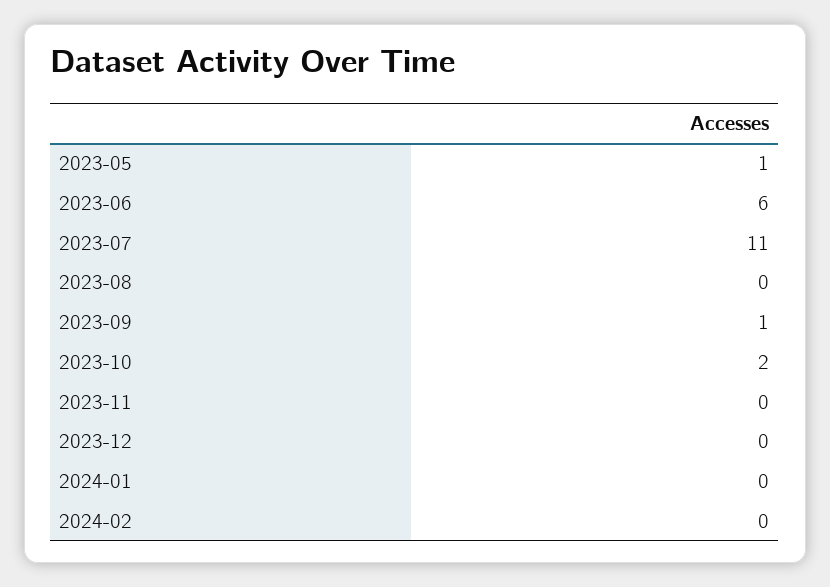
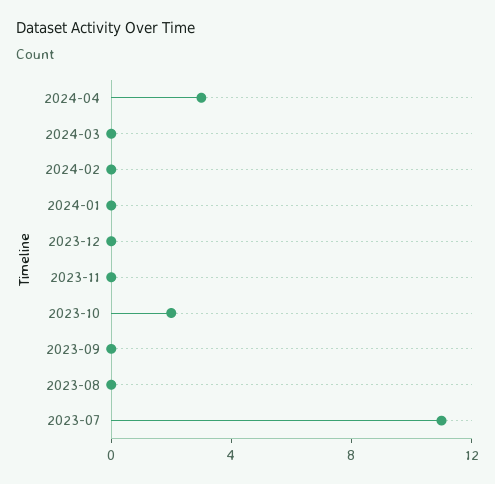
2023-05: 1 -> none
2023-06: 6 -> none
2023-09: 1 -> 0
2024-04: none -> 3
2024-03: none -> 0

